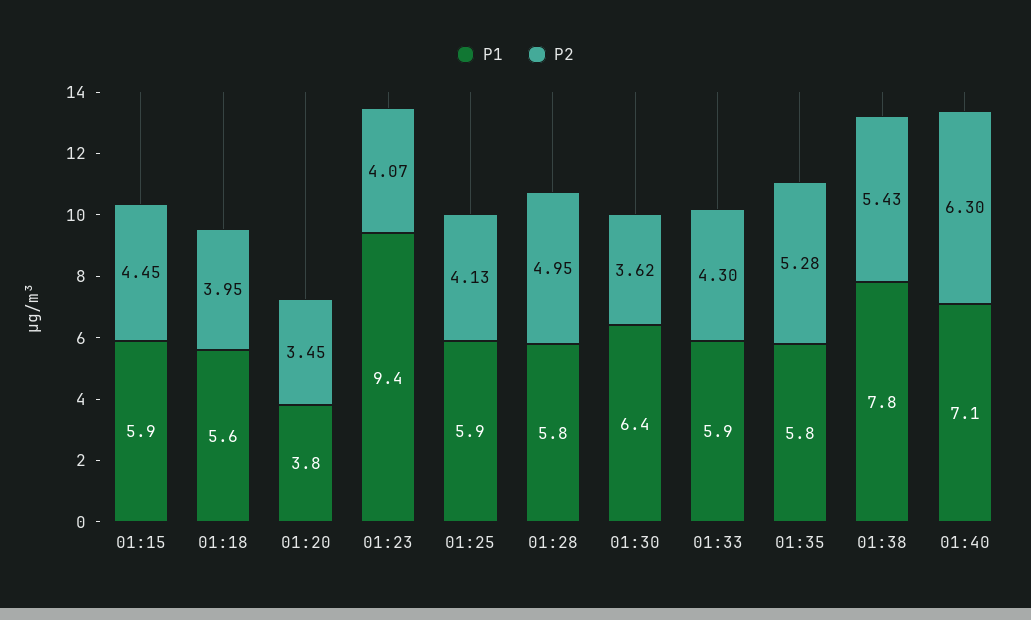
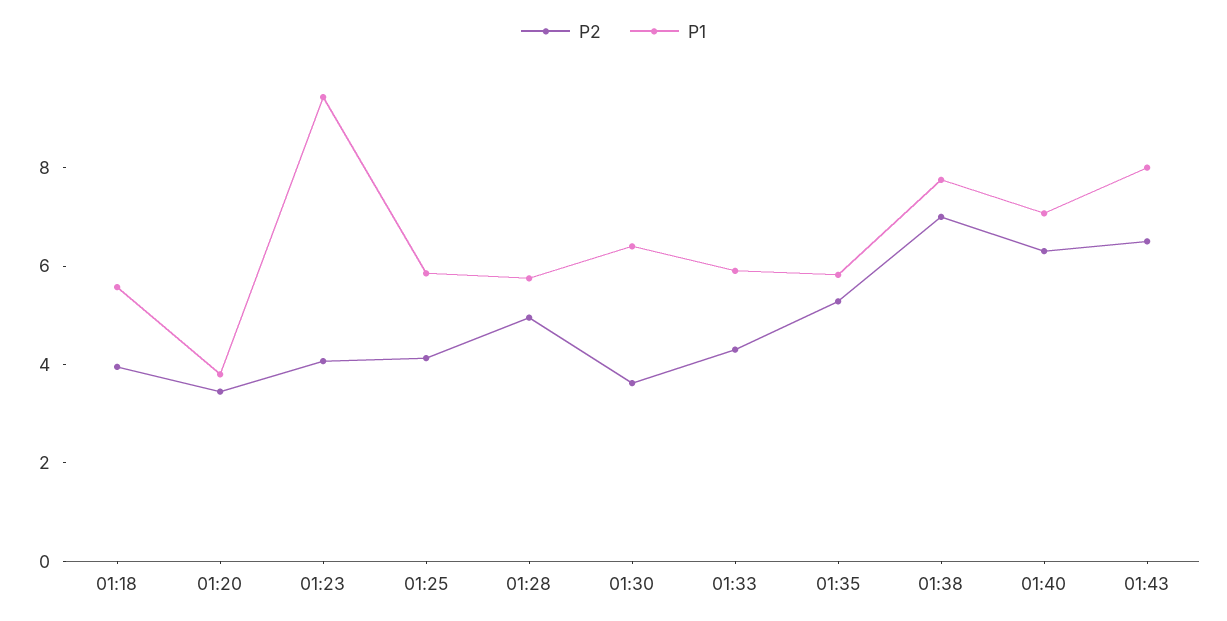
P1, 01:15: 5.9 -> none
P2, 01:15: 4.45 -> none
P2, 01:38: 5.43 -> 7
P2, 01:43: none -> 6.5
P1, 01:43: none -> 8

